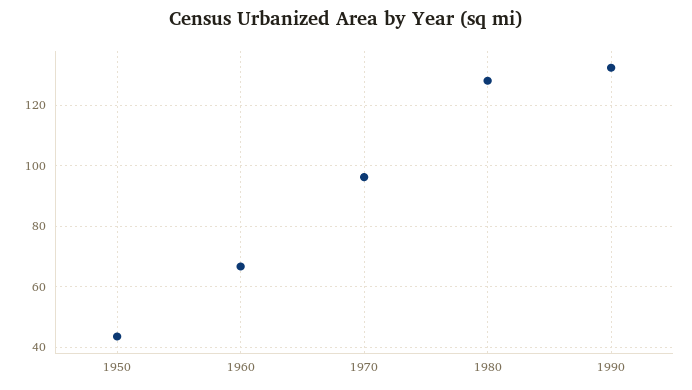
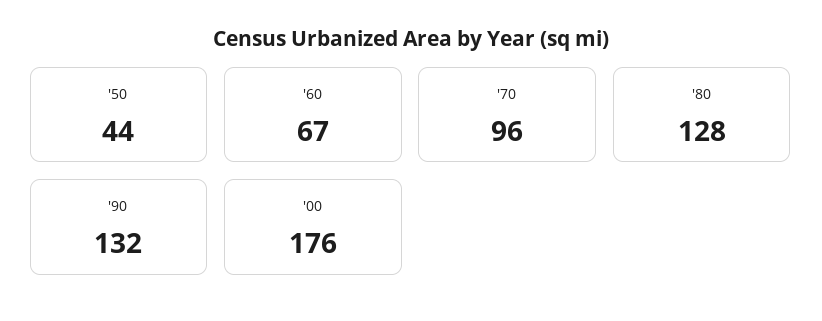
'00: none -> 176

